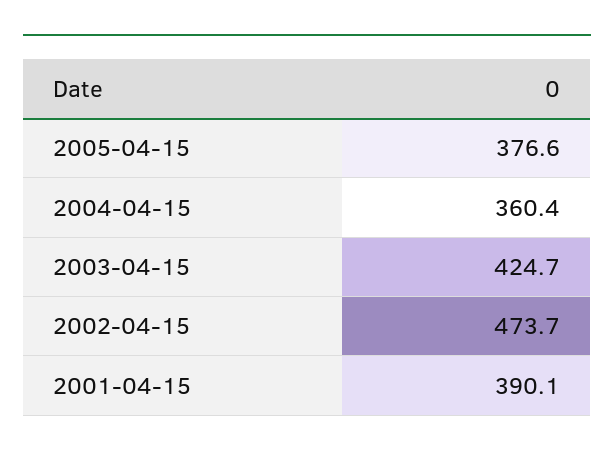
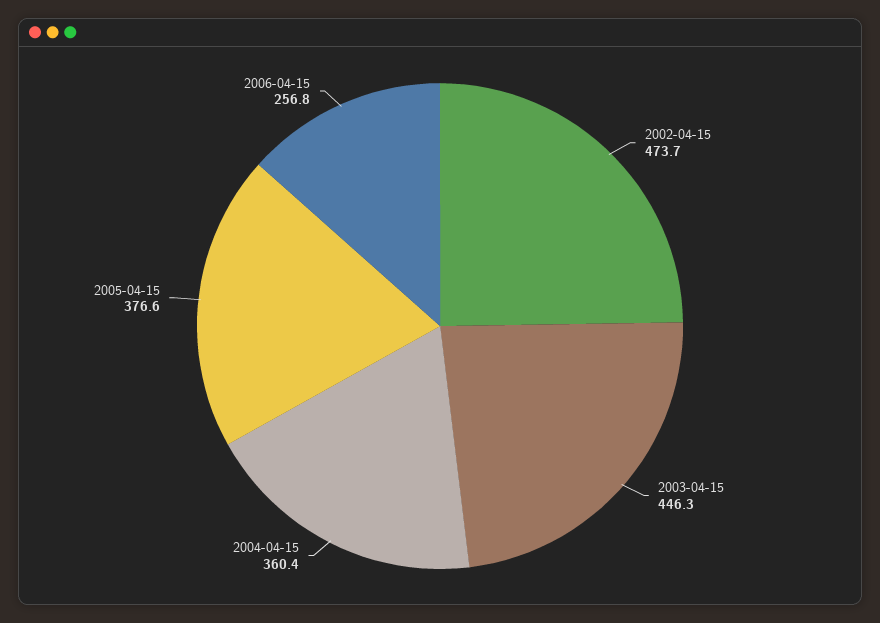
2003-04-15: 424.7 -> 446.3
2001-04-15: 390.1 -> none
2006-04-15: none -> 256.8

